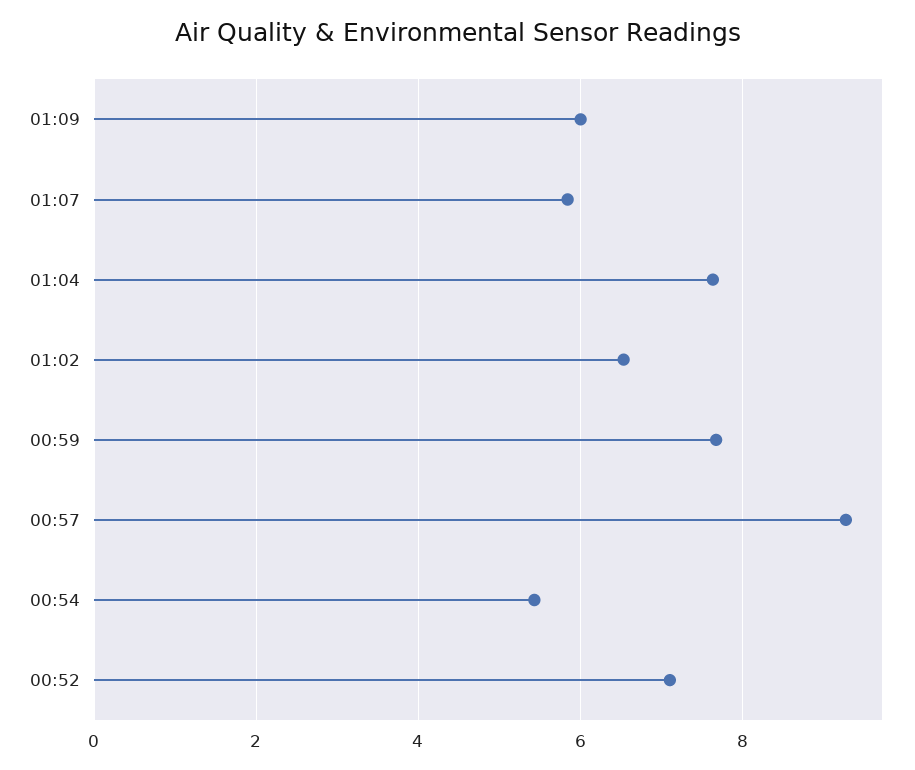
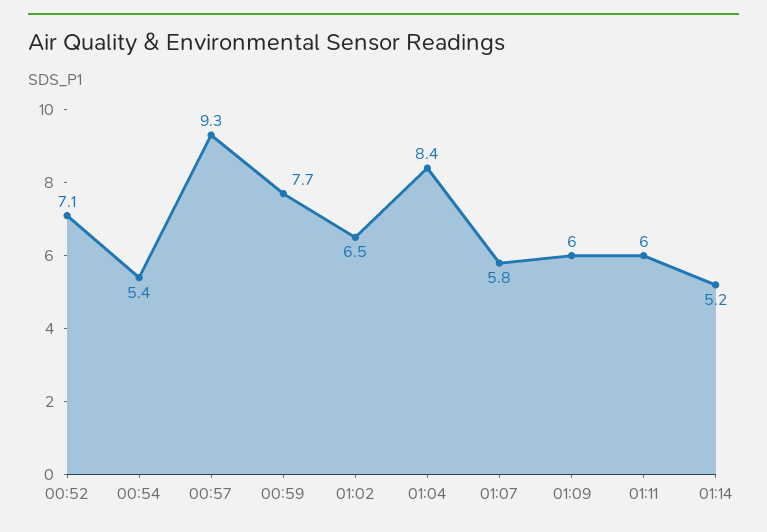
01:04: 7.6 -> 8.4
01:11: none -> 6
01:14: none -> 5.2

